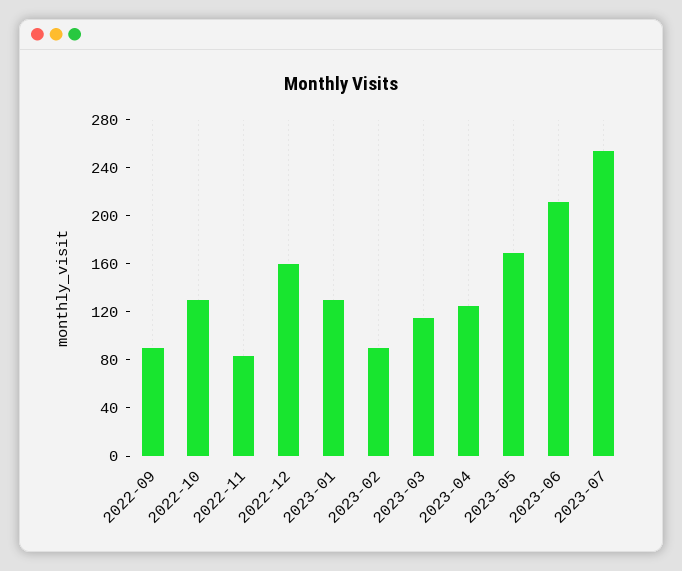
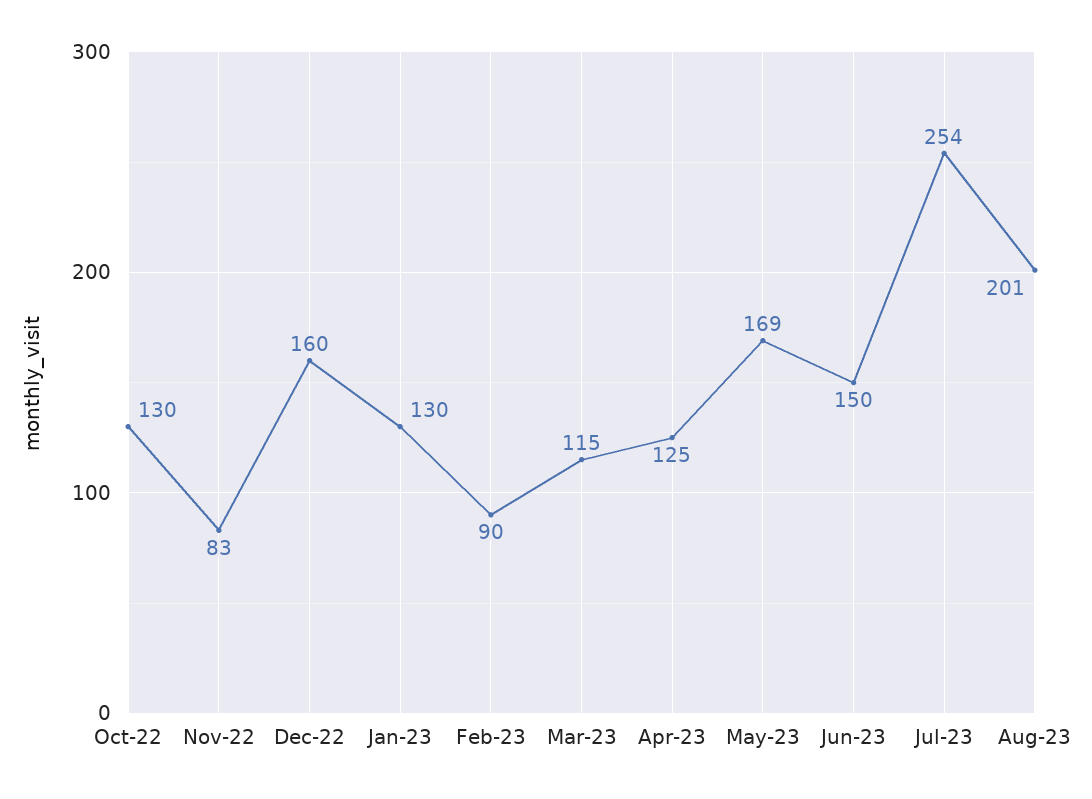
2022-09: 90 -> none
2023-06: 210 -> 150
Aug-23: none -> 201

